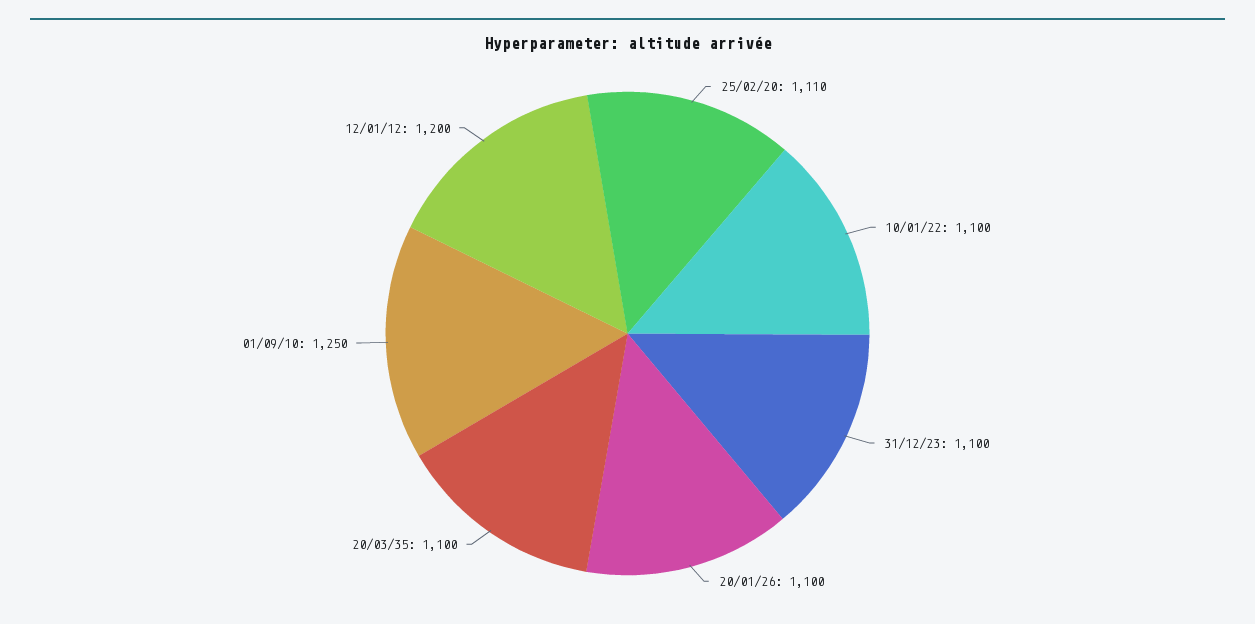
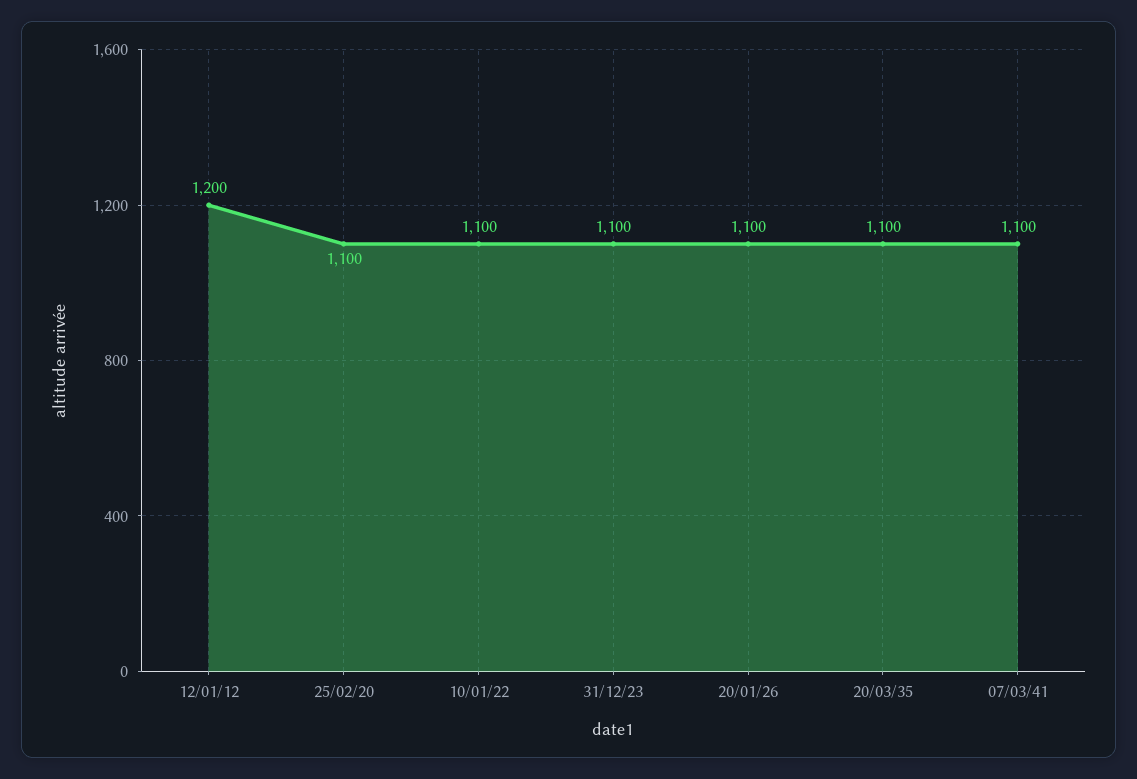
25/02/20: 1110 -> 1100
01/09/10: 1250 -> none
07/03/41: none -> 1100

